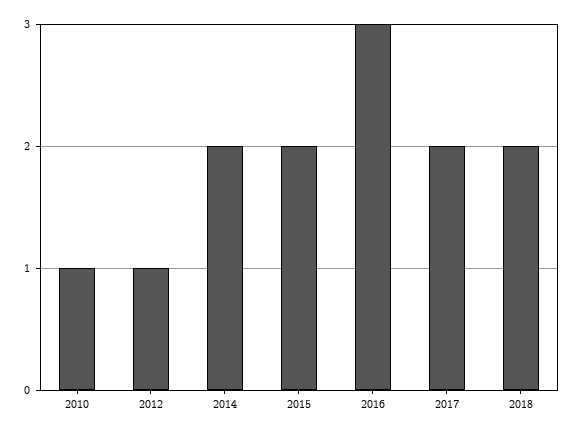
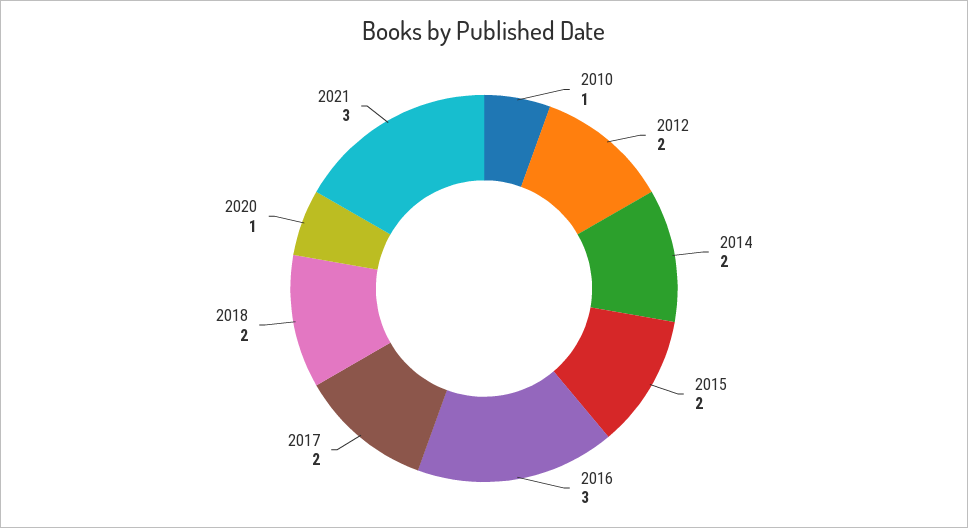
2012: 1 -> 2
2020: none -> 1
2021: none -> 3

